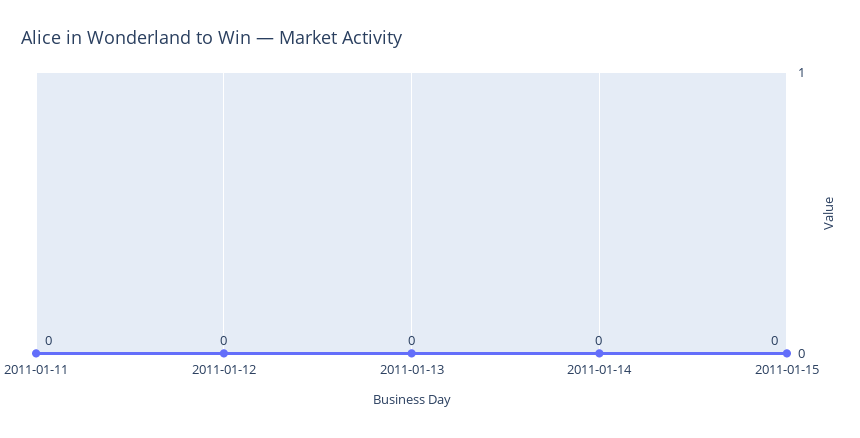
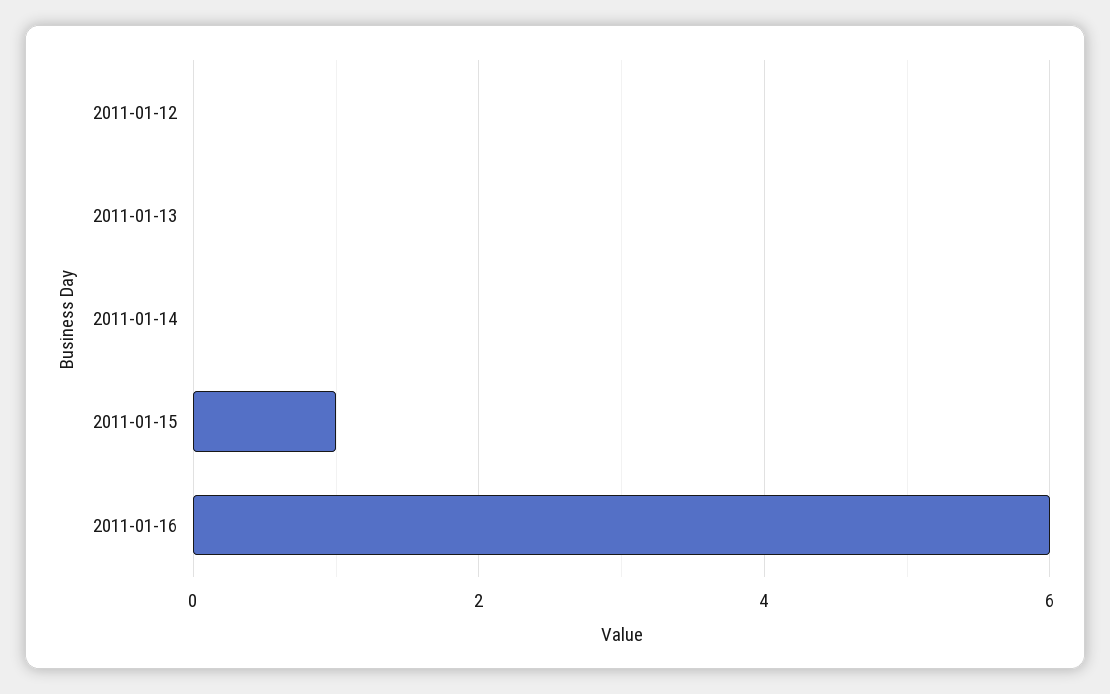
2011-01-11: 0 -> none
2011-01-15: 0 -> 1
2011-01-16: none -> 6

